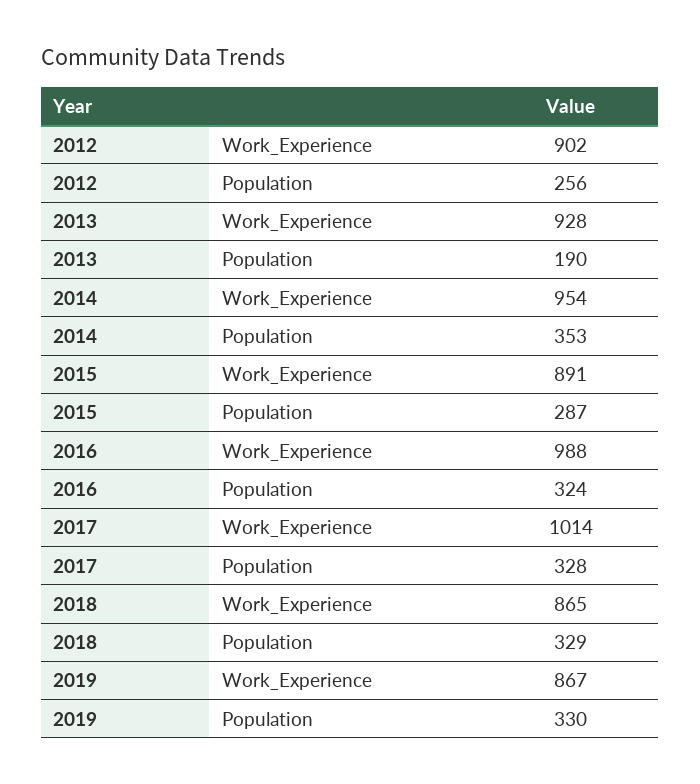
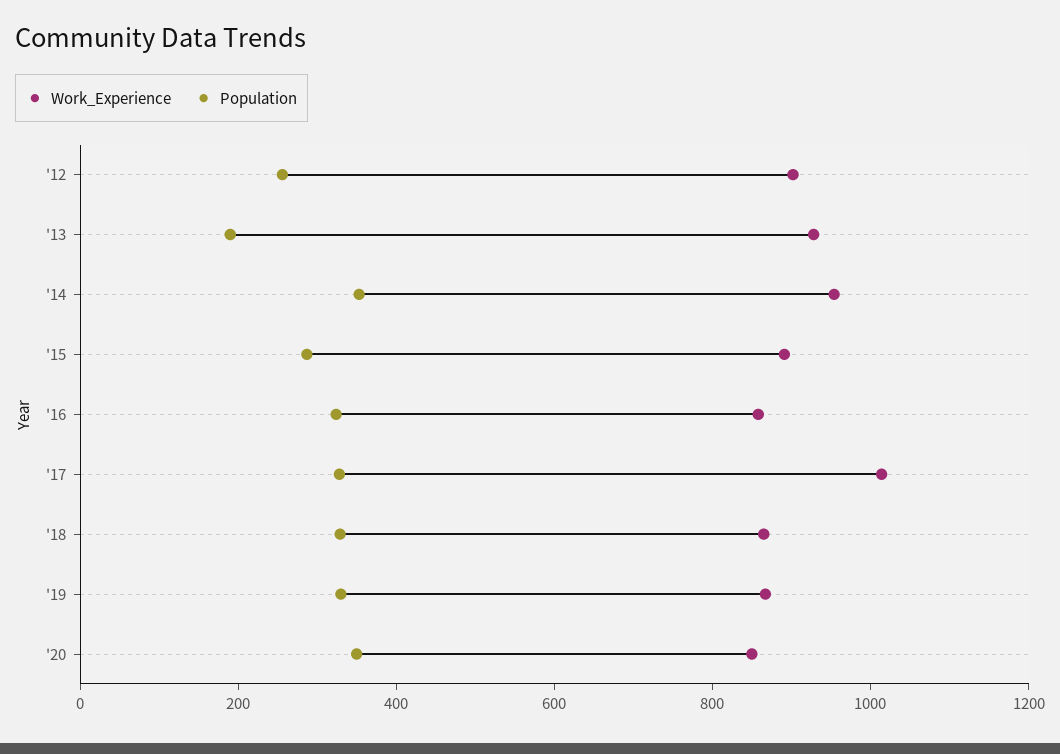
Work_Experience, 2016: 988 -> 850
Work_Experience, '20: none -> 850
Population, '20: none -> 350

